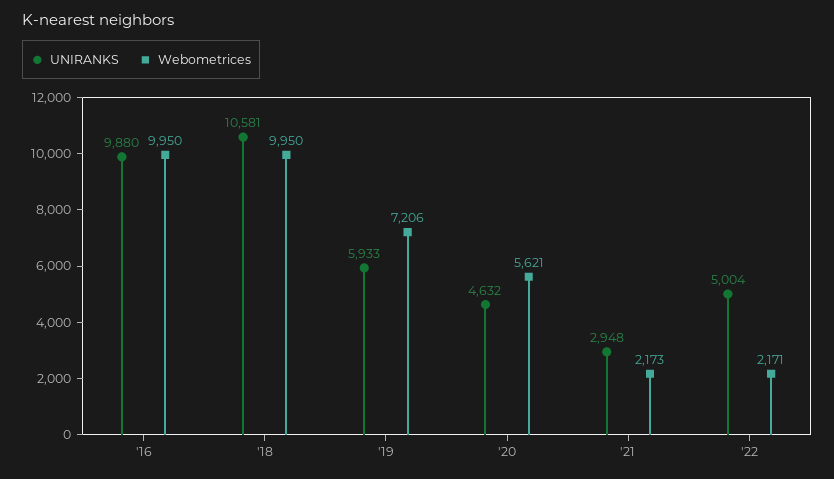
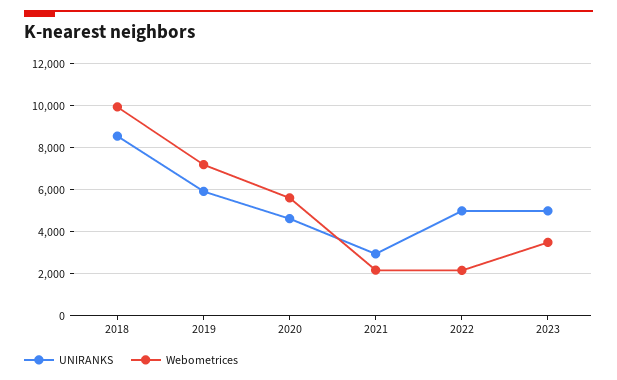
UNIRANKS, '16: 9880 -> none
Webometrices, '16: 9950 -> none
UNIRANKS, '18: 10581 -> 8500
UNIRANKS, 2023: none -> 5000
Webometrices, 2023: none -> 3500

